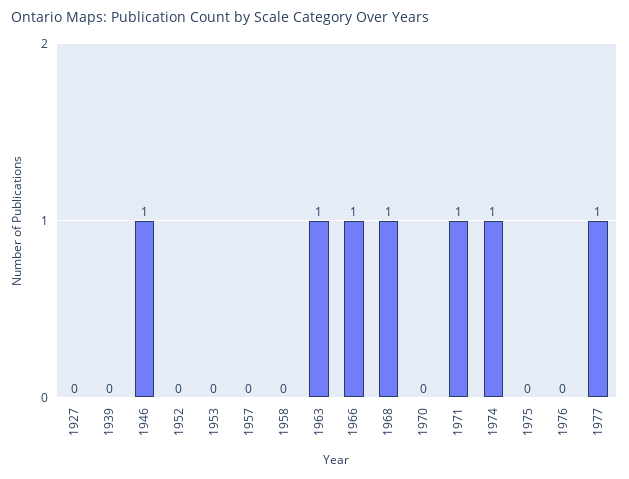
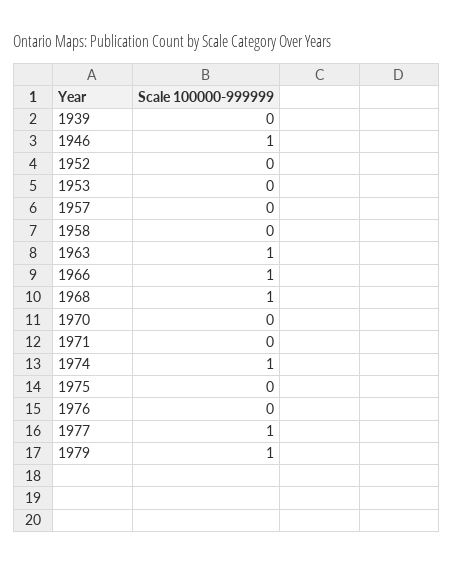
1927: 0 -> none
1971: 1 -> 0
1979: none -> 1

